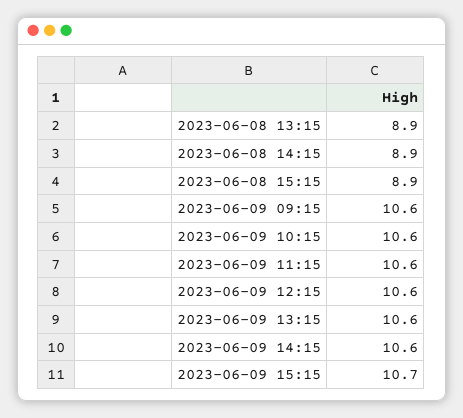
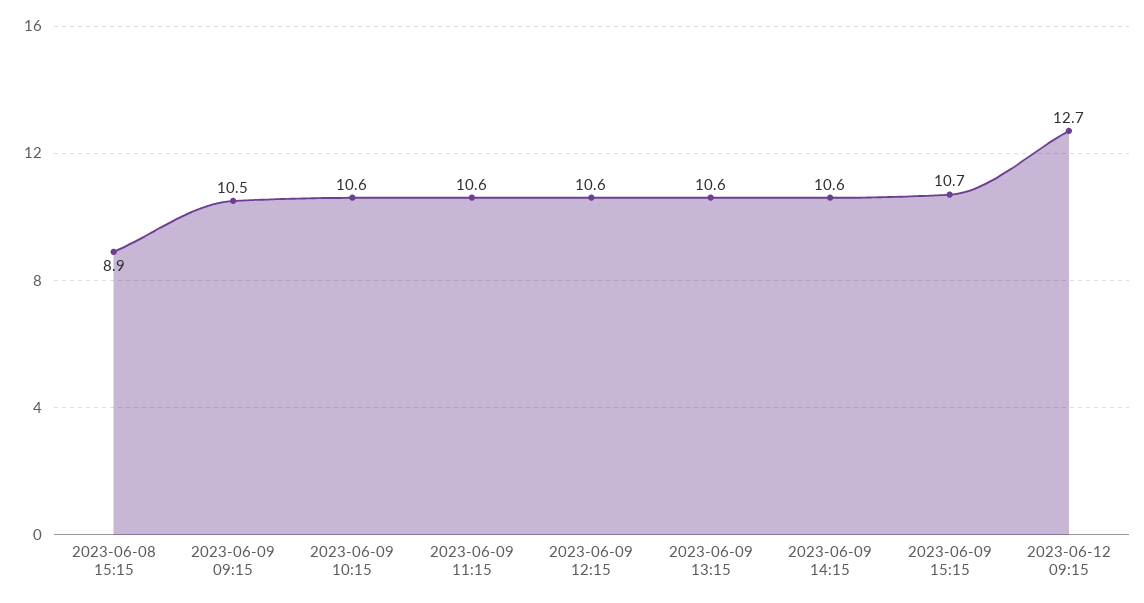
2023-06-08 13:15: 8.9 -> none
2023-06-08 14:15: 8.9 -> none
2023-06-09 09:15: 10.6 -> 10.5
2023-06-12 09:15: none -> 12.7

